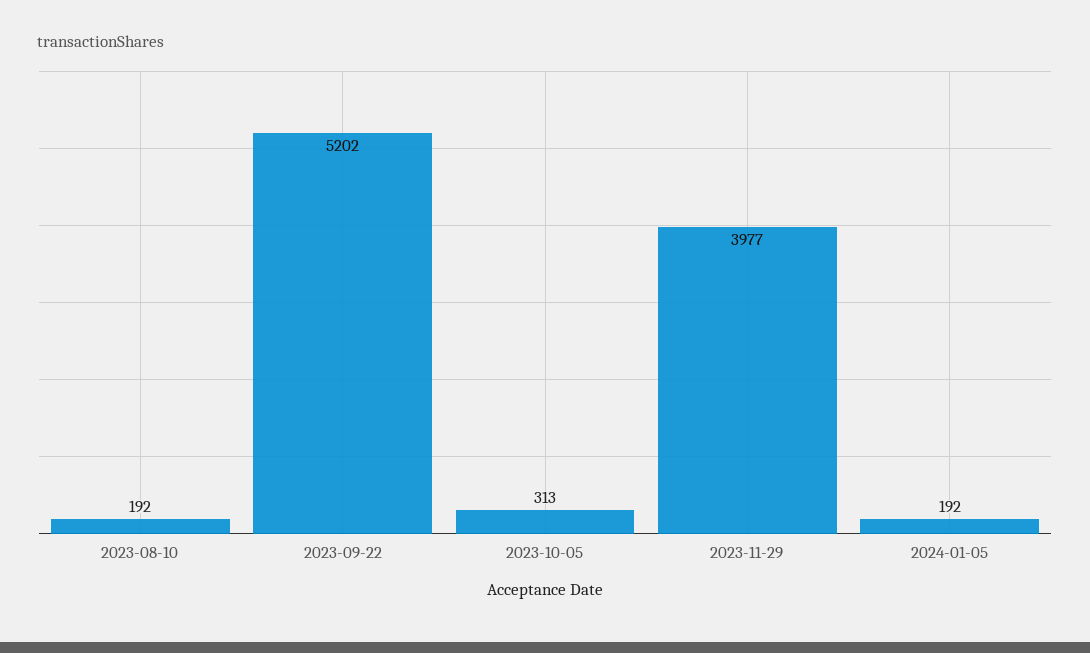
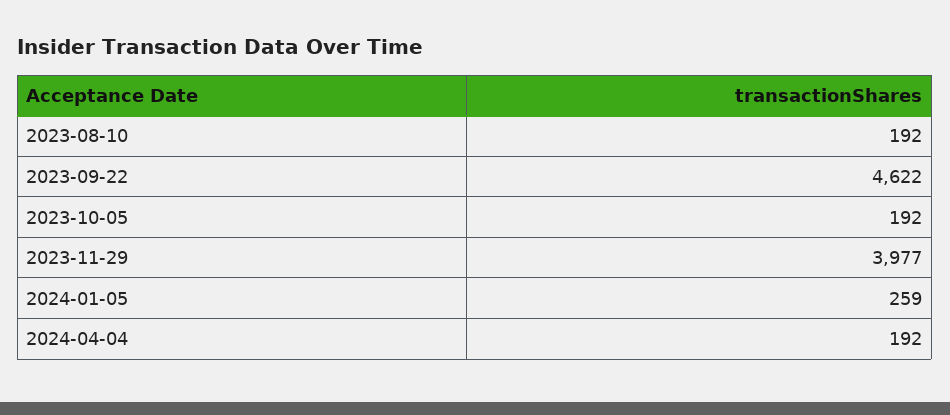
2023-09-22: 5202 -> 4622
2023-10-05: 313 -> 192
2024-01-05: 192 -> 259
2024-04-04: none -> 192

